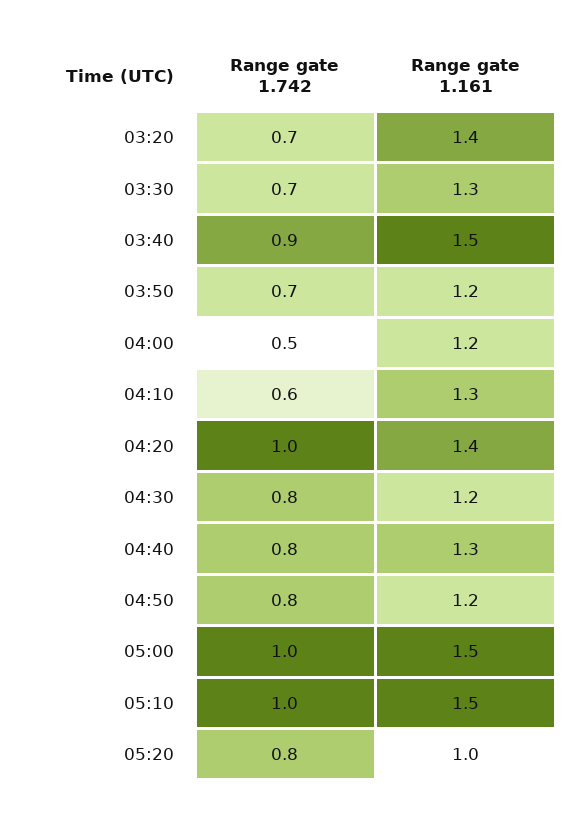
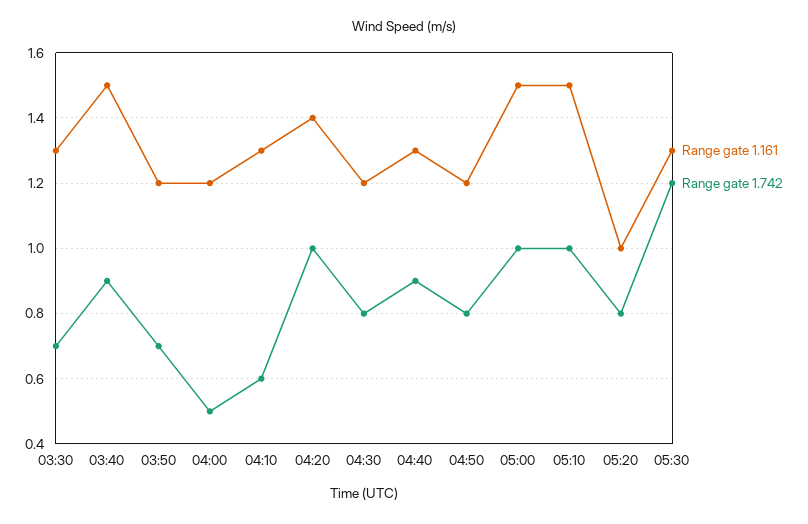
Range gate 1.742, 03:20: 0.7 -> none
Range gate 1.161, 03:20: 1.4 -> none
Range gate 1.742, 04:40: 0.8 -> 0.9
Range gate 1.161, 05:30: none -> 1.3
Range gate 1.742, 05:30: none -> 1.2

